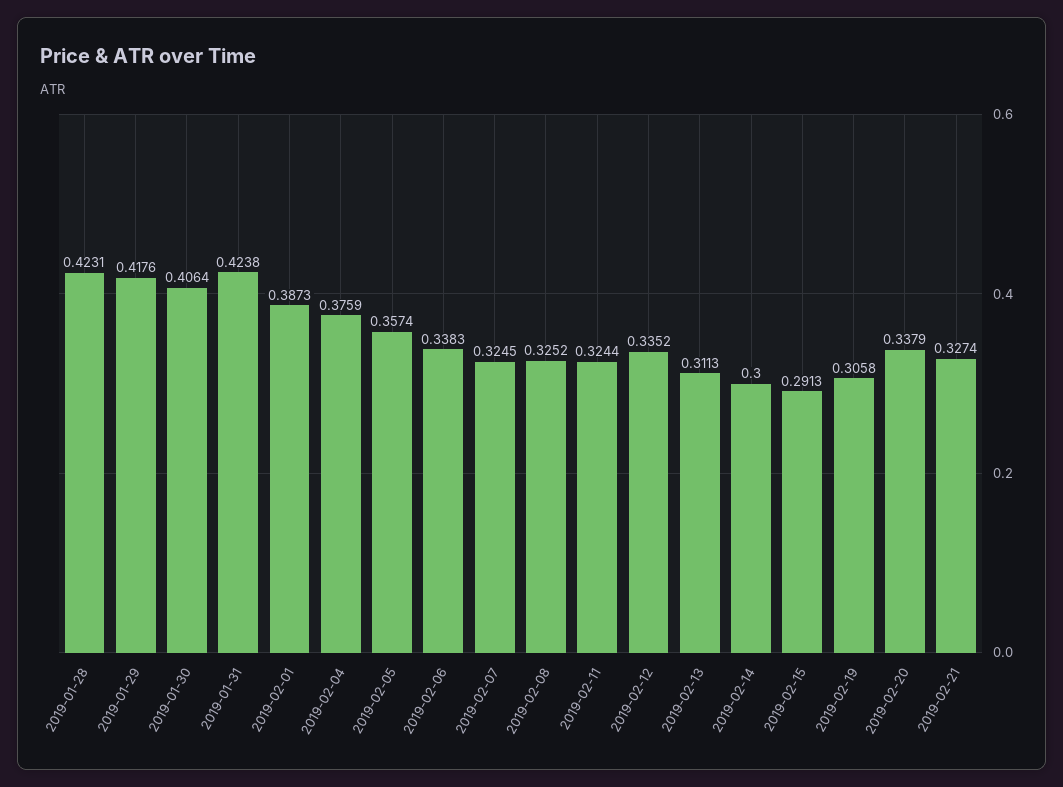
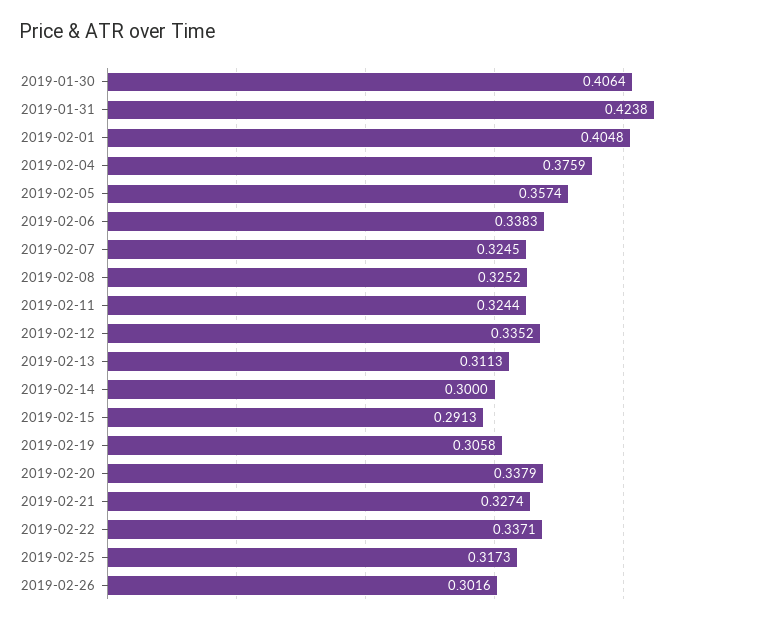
2019-01-28: 0.4231 -> none
2019-01-29: 0.4176 -> none
2019-02-01: 0.3873 -> 0.4048
2019-02-22: none -> 0.3371
2019-02-25: none -> 0.3173
2019-02-26: none -> 0.3016

